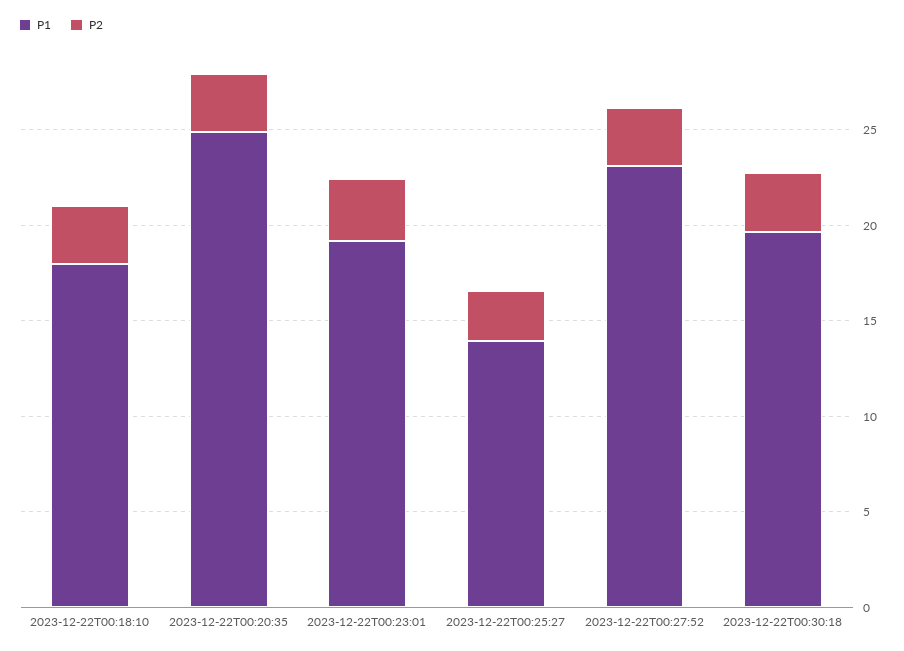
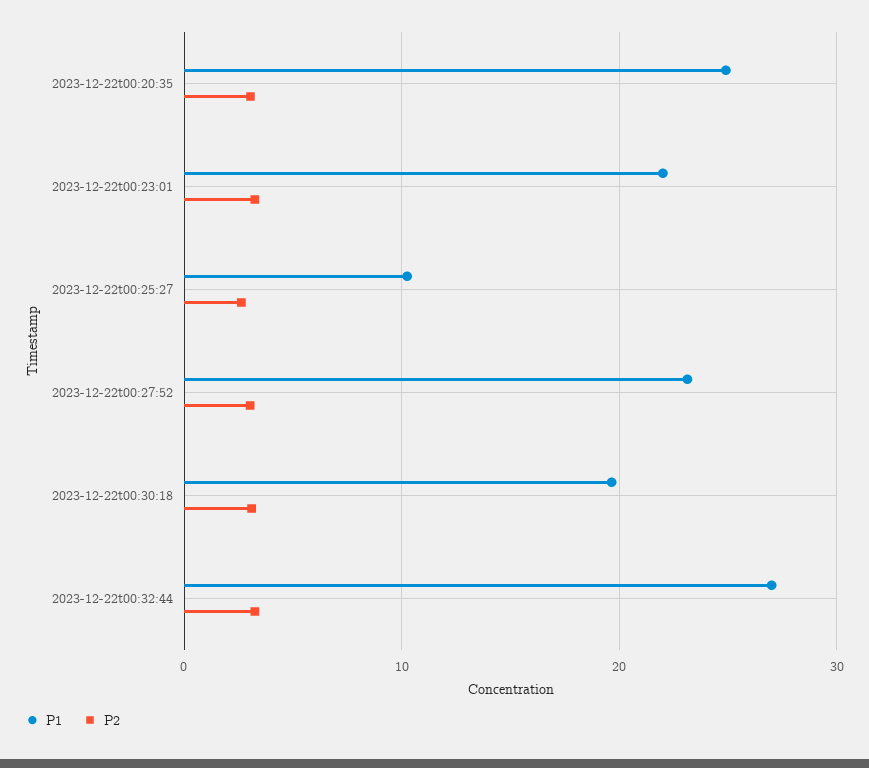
P1, 2023-12-22T00:18:10: 18 -> none
P2, 2023-12-22T00:18:10: 3 -> none
P1, 2023-12-22T00:23:01: 19 -> 22
P1, 2023-12-22T00:25:27: 14 -> 10
P1, 2023-12-22t00:32:44: none -> 27
P2, 2023-12-22t00:32:44: none -> 3

